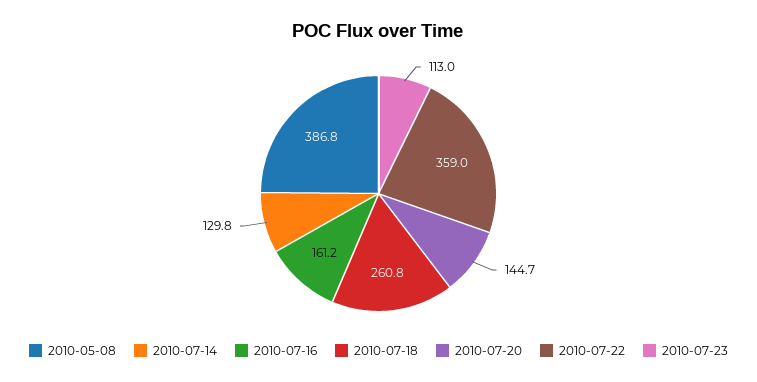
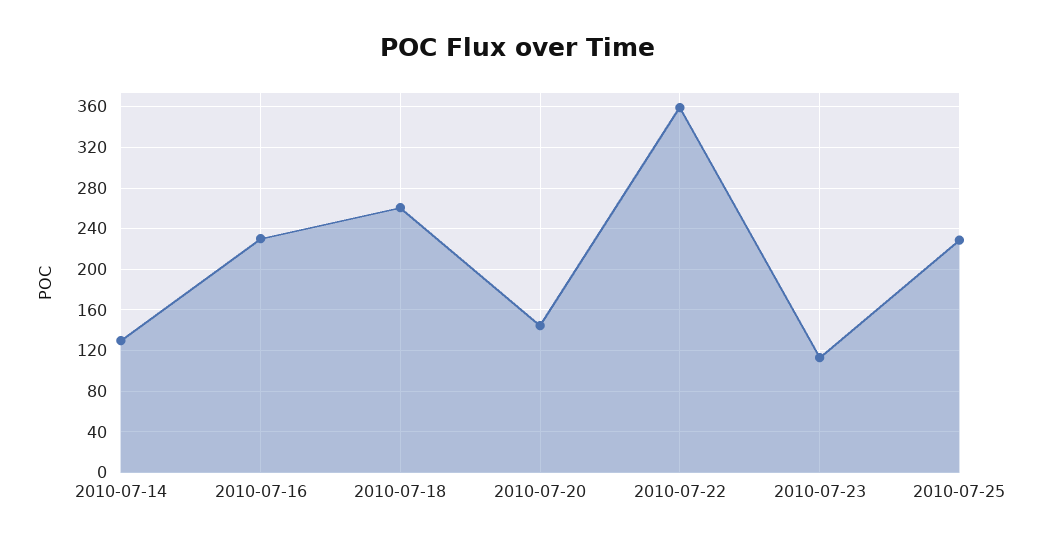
2010-05-08: 386.8 -> none
2010-07-16: 161.2 -> 230
2010-07-25: none -> 230

